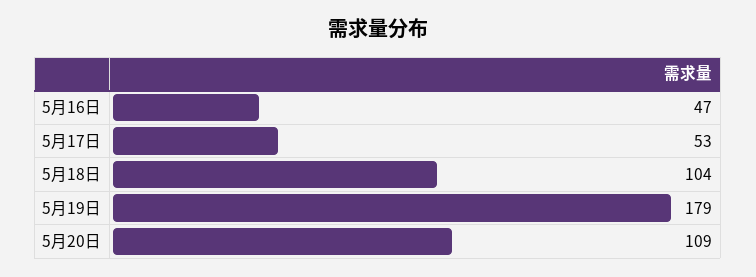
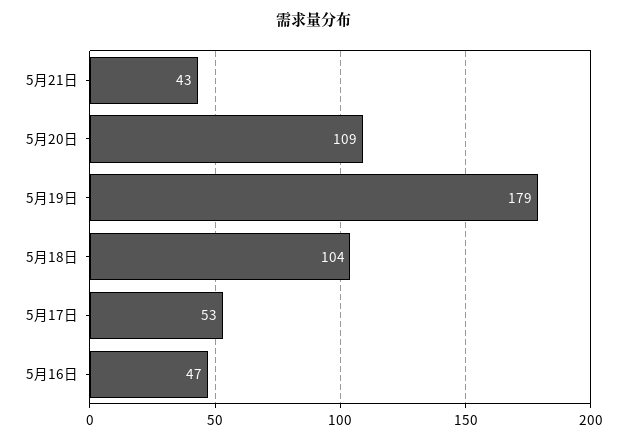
5月21日: none -> 43

